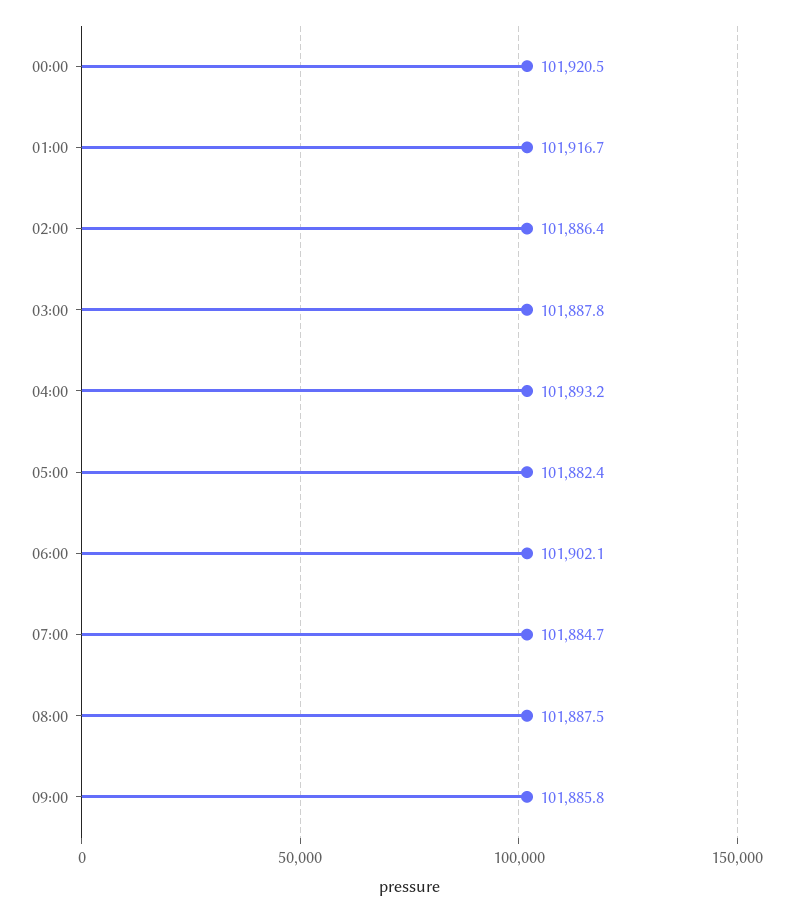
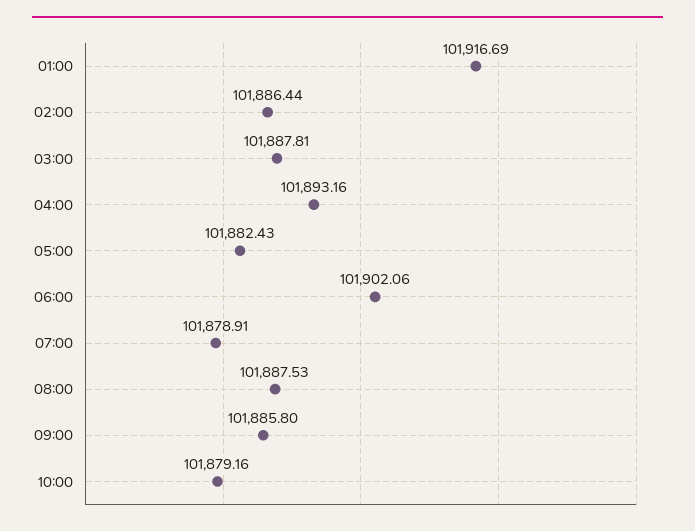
00:00: 101920.5 -> none
07:00: 101884.7 -> 101878.91
10:00: none -> 101879.16

